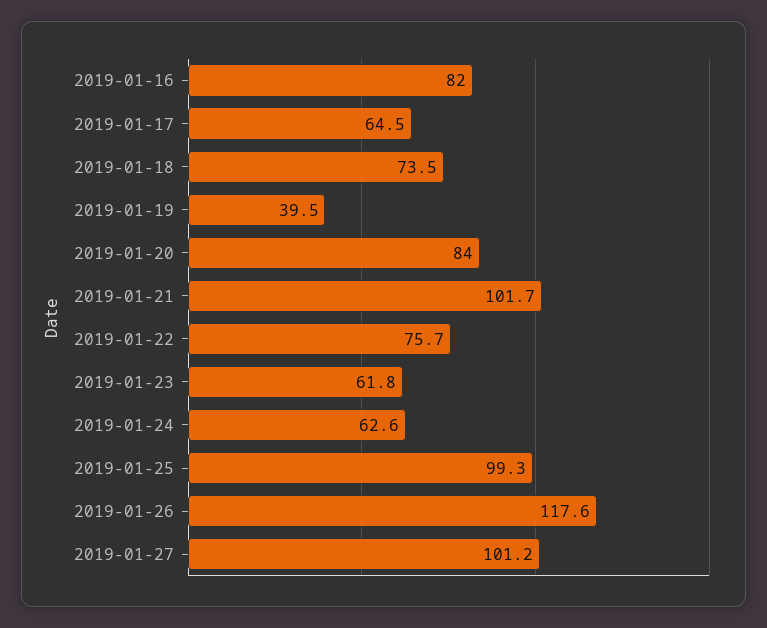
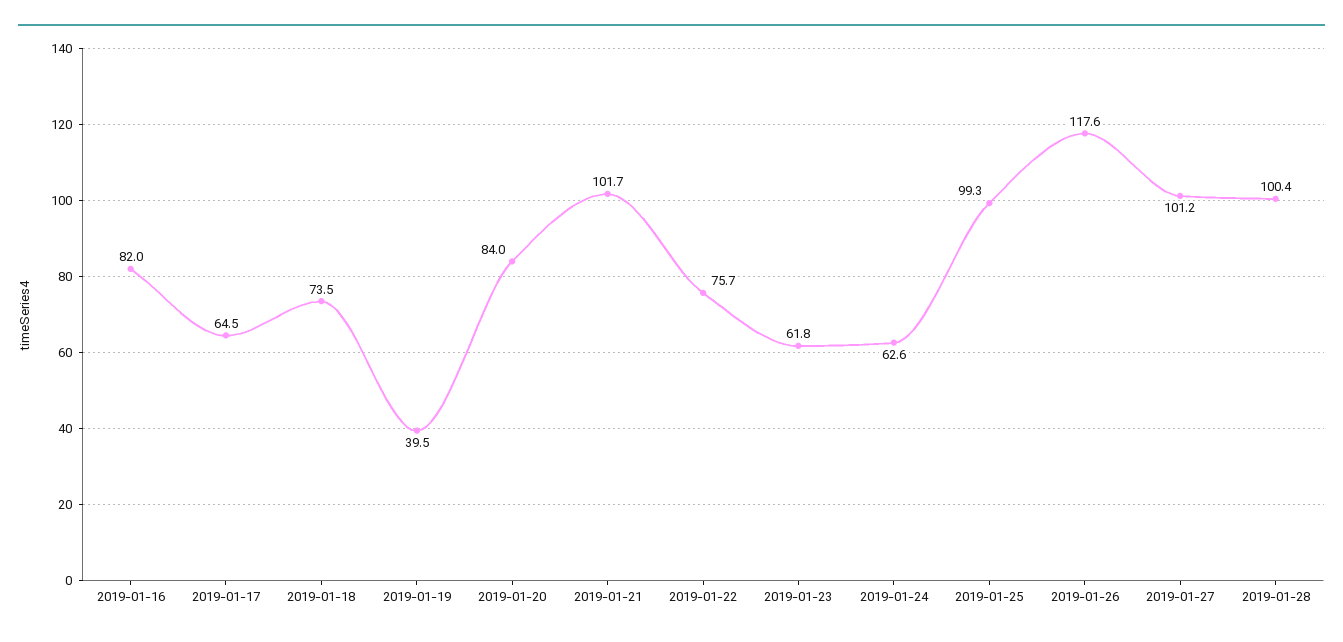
2019-01-28: none -> 100.4

